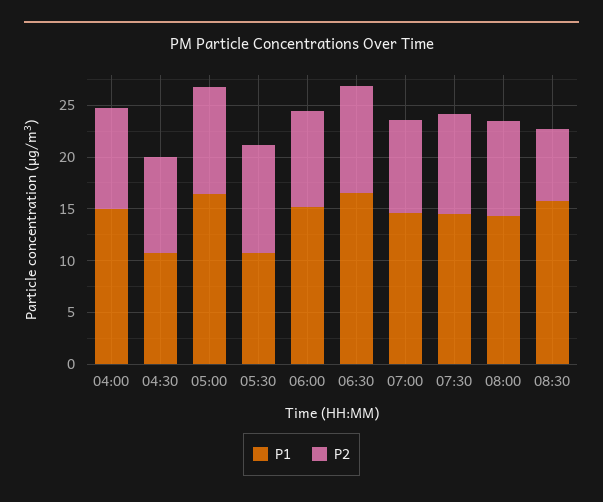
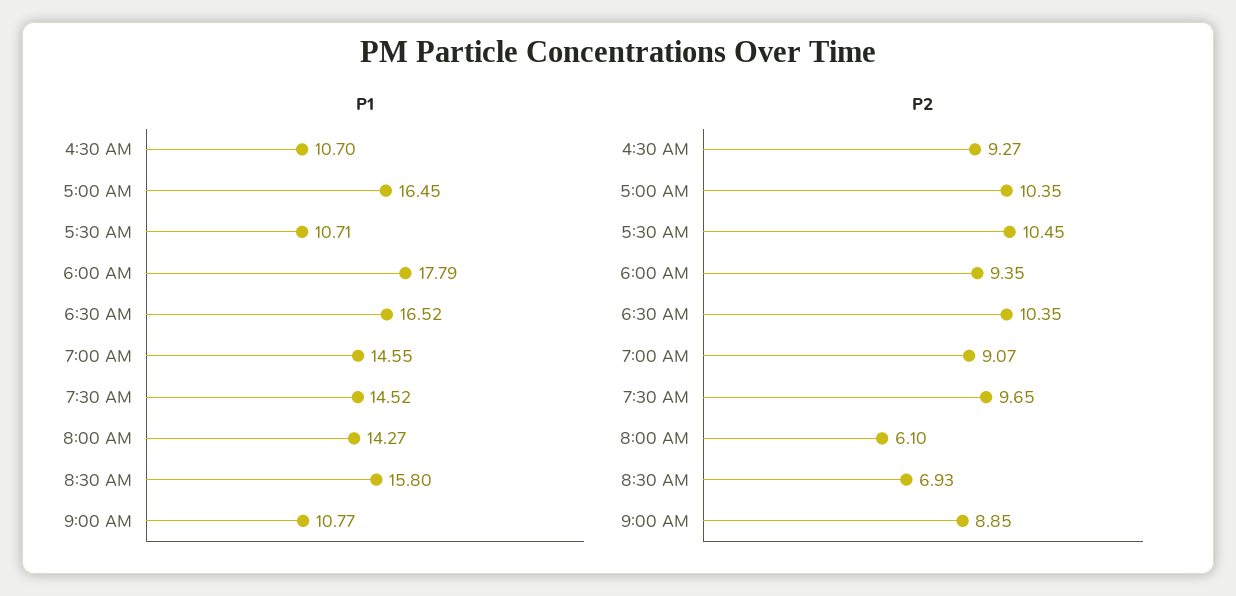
P1, 04:00: 15 -> none
P2, 04:00: 10 -> none
P1, 06:00: 15 -> 17.79
P2, 08:00: 9 -> 6.1
P1, 9:00 AM: none -> 10.77
P2, 9:00 AM: none -> 8.85

